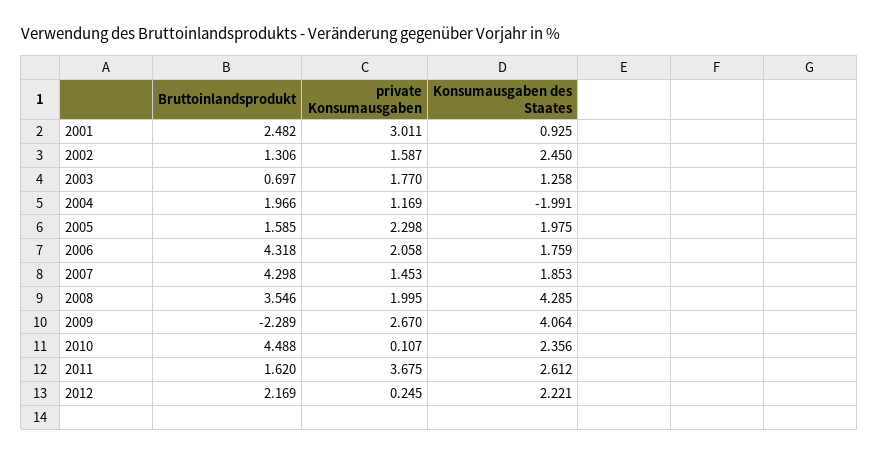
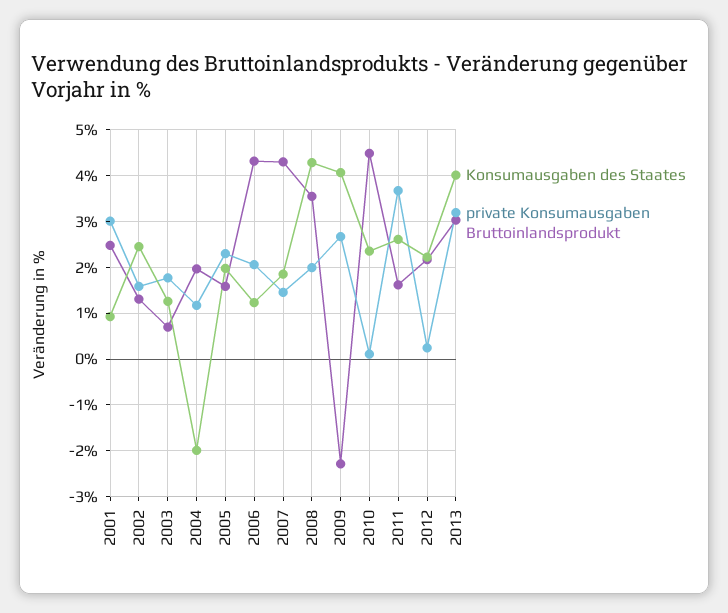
Konsumausgaben des Staates, 2006: 1.759 -> 1.2
Konsumausgaben des Staates, 2013: none -> 4
private Konsumausgaben, 2013: none -> 3.2
Bruttoinlandsprodukt, 2013: none -> 3

